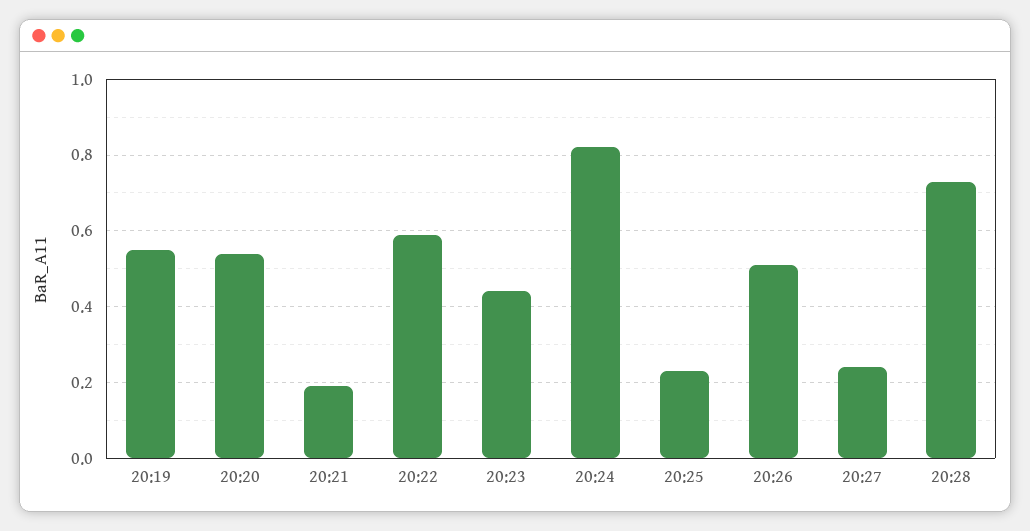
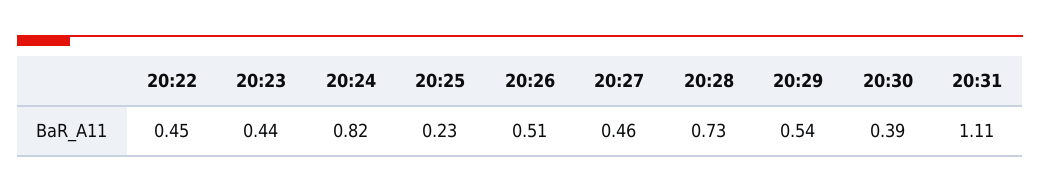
20:19: 0.55 -> none
20:20: 0.55 -> none
20:21: 0.2 -> none
20:22: 0.6 -> 0.45
20:27: 0.25 -> 0.46
20:29: none -> 0.54
20:30: none -> 0.39
20:31: none -> 1.11

